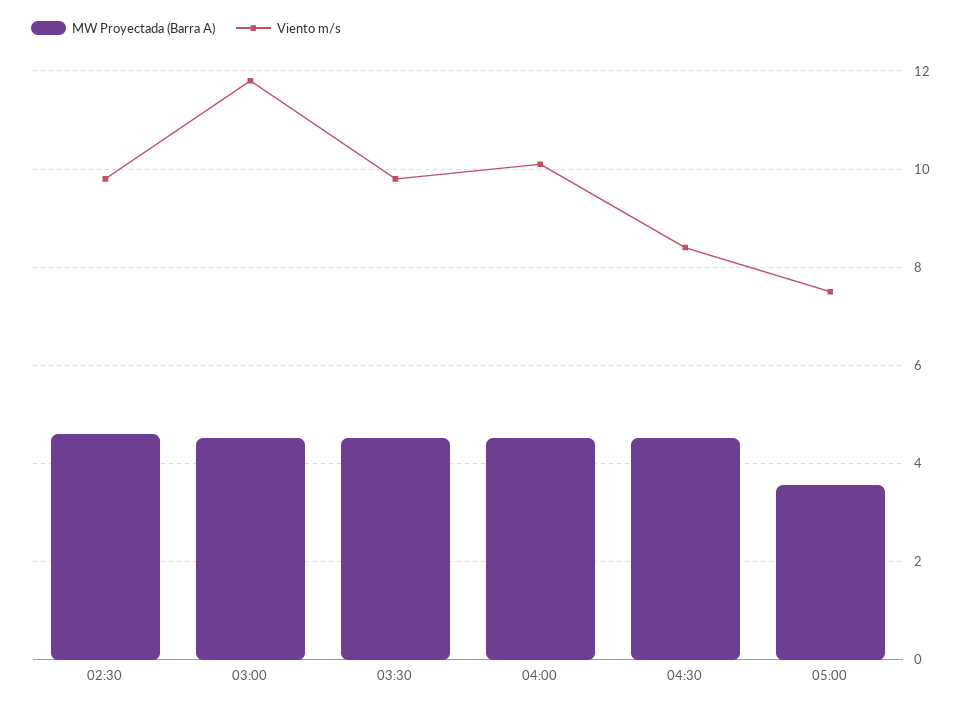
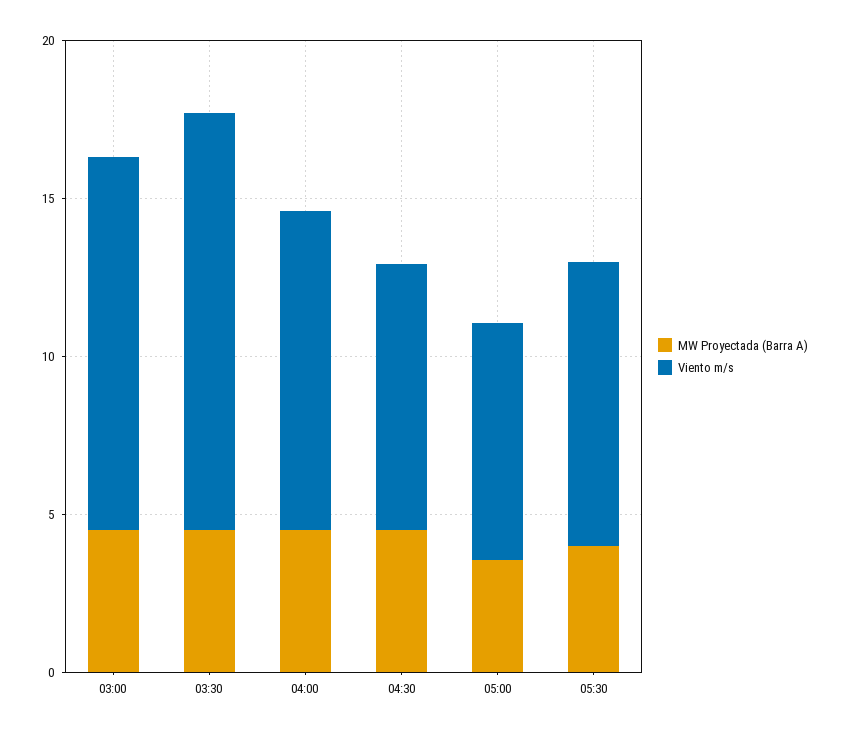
MW Proyectada (Barra A), 02:30: 4.6 -> none
Viento m/s, 02:30: 9.8 -> none
Viento m/s, 03:30: 9.8 -> 13
MW Proyectada (Barra A), 05:30: none -> 4
Viento m/s, 05:30: none -> 9

